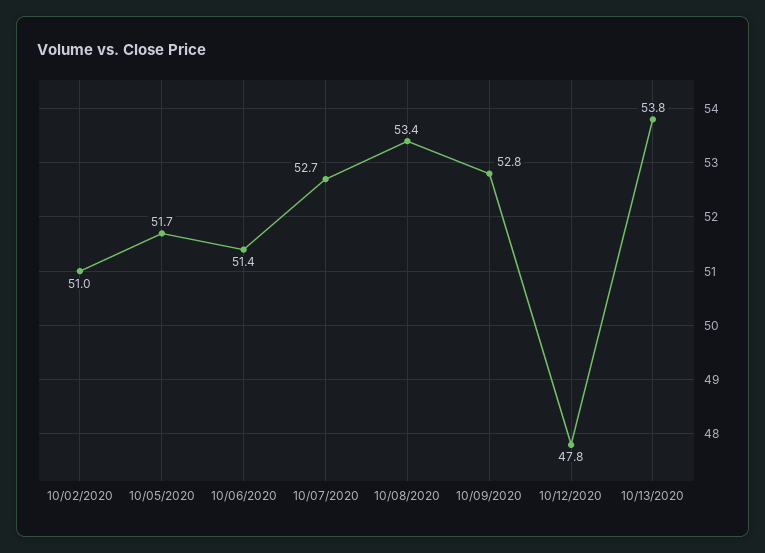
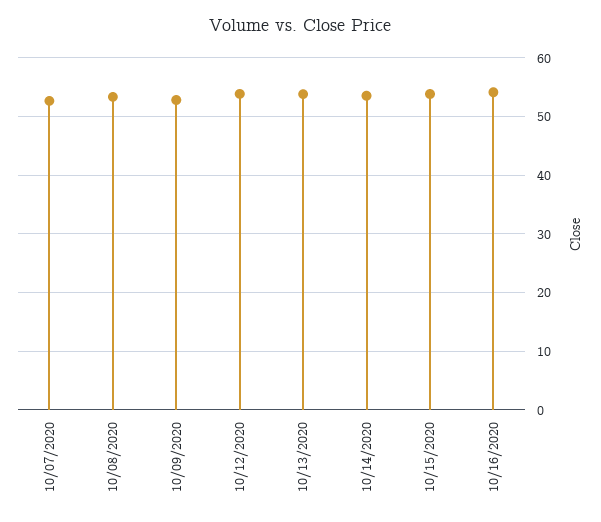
10/02/2020: 51 -> none
10/05/2020: 51.7 -> none
10/06/2020: 51.4 -> none
10/12/2020: 47.8 -> 54
10/14/2020: none -> 54
10/15/2020: none -> 54
10/16/2020: none -> 54

